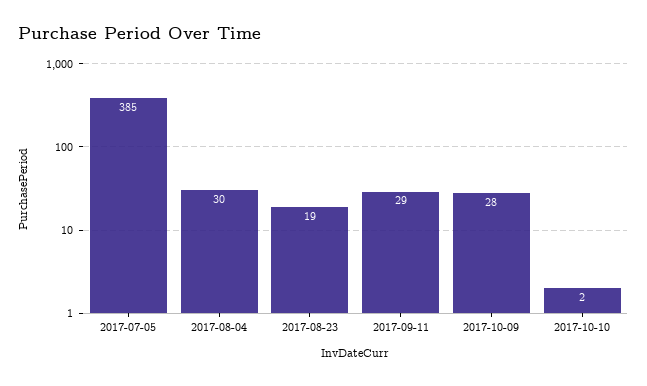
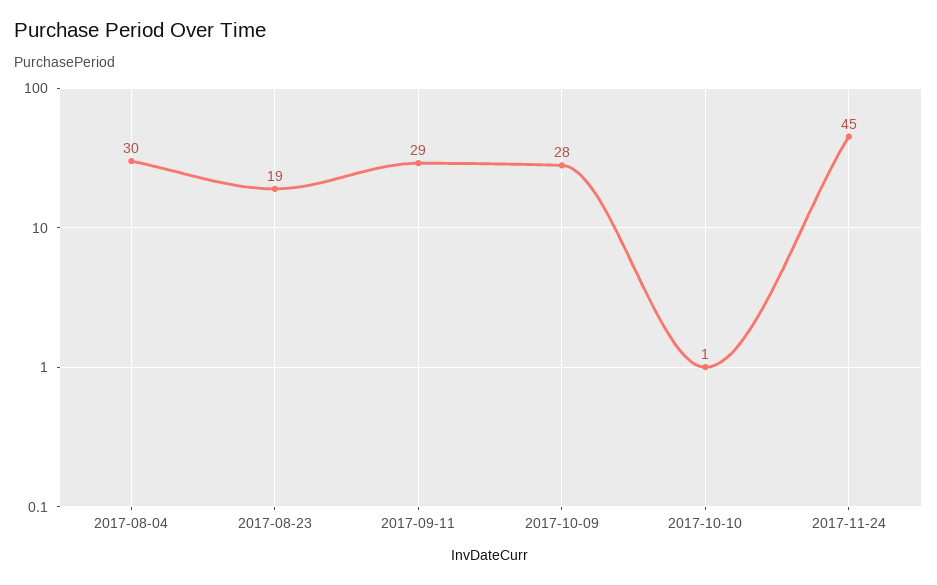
2017-07-05: 385 -> none
2017-10-10: 2 -> 1
2017-11-24: none -> 45

